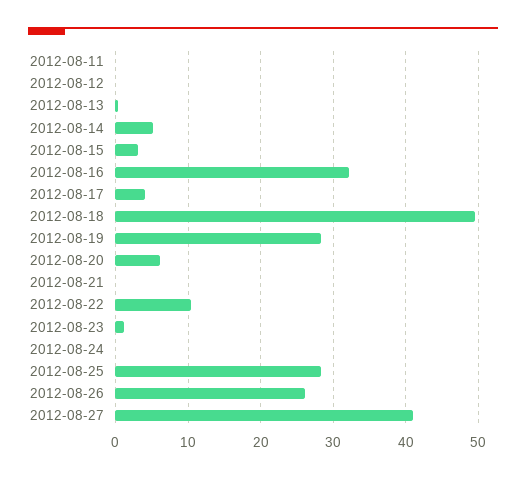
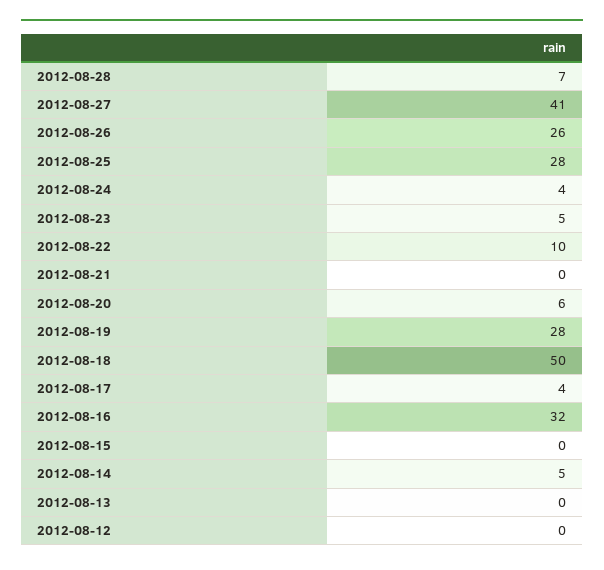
2012-08-11: 0 -> none
2012-08-15: 3 -> 0
2012-08-23: 1 -> 5
2012-08-24: 0 -> 4
2012-08-28: none -> 7

